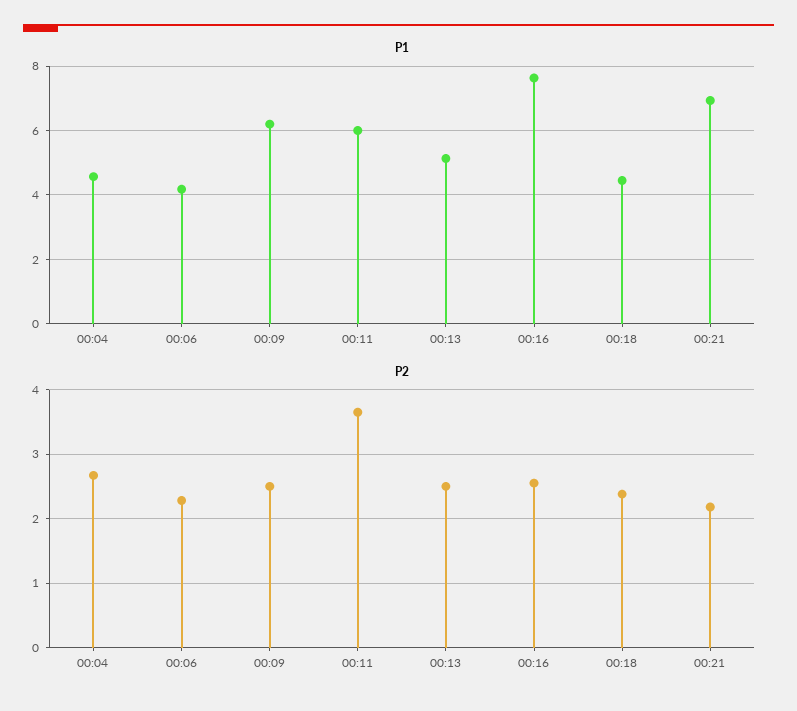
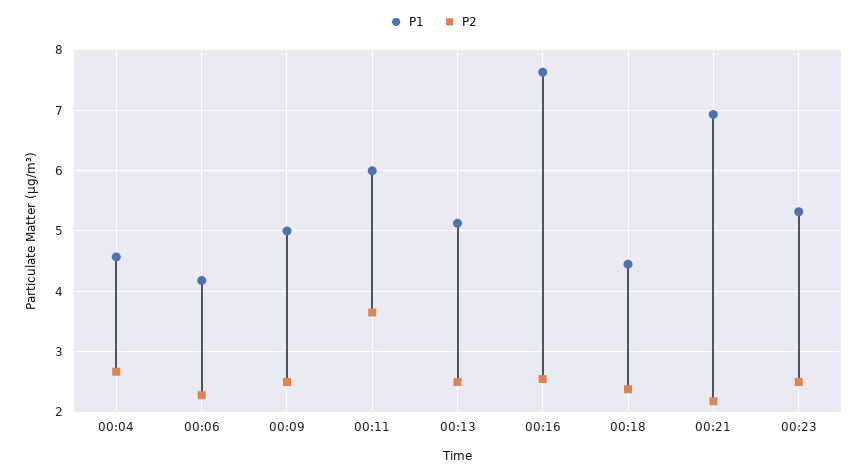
P1, 00:09: 6.2 -> 5
P1, 00:23: none -> 5.3
P2, 00:23: none -> 2.5

